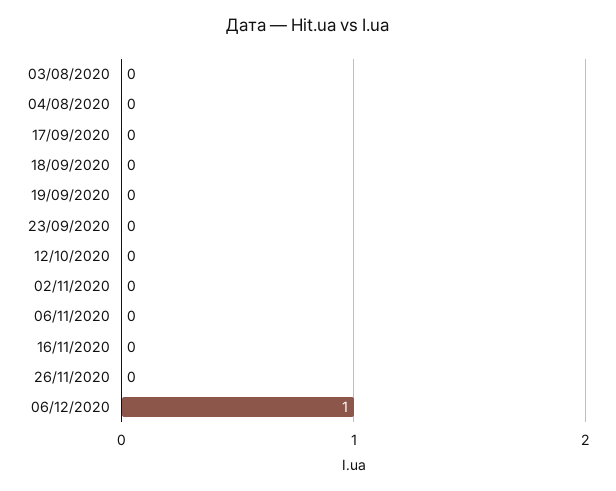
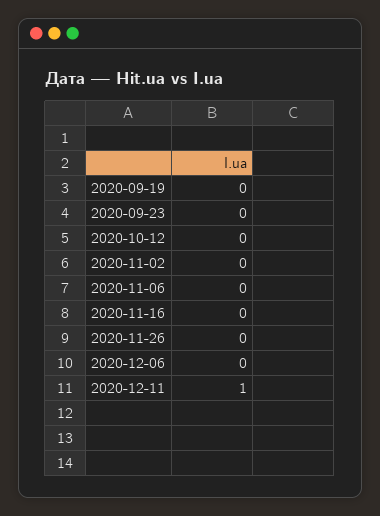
03/08/2020: 0 -> none
04/08/2020: 0 -> none
17/09/2020: 0 -> none
18/09/2020: 0 -> none
06/12/2020: 1 -> 0
2020-12-11: none -> 1

